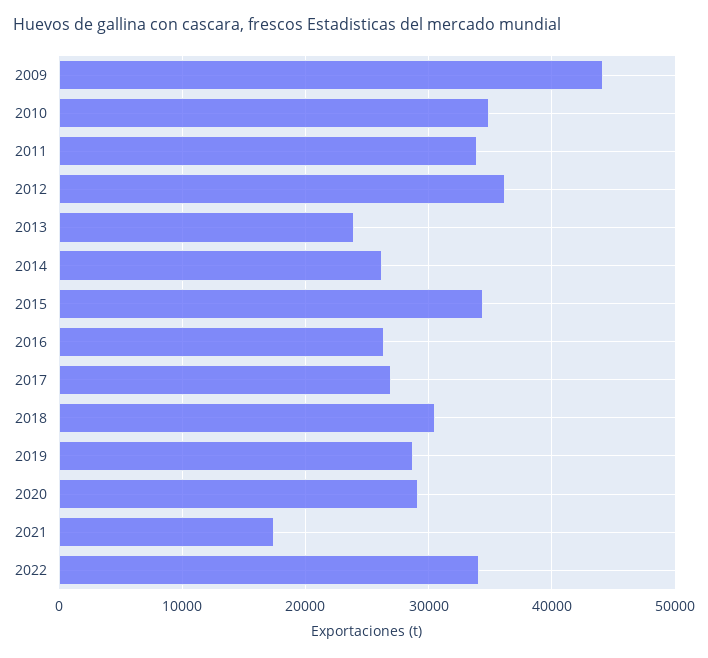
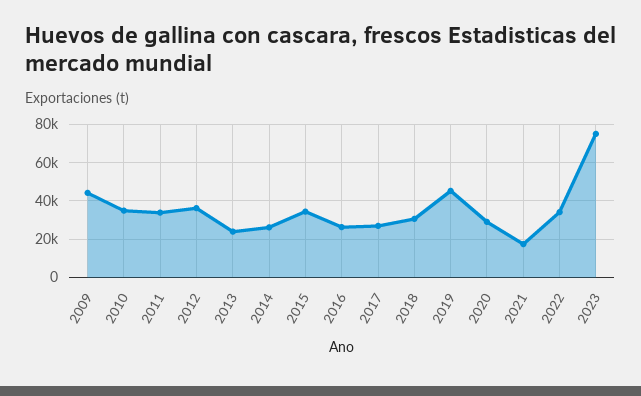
2019: 29000 -> 45000
2023: none -> 75000

